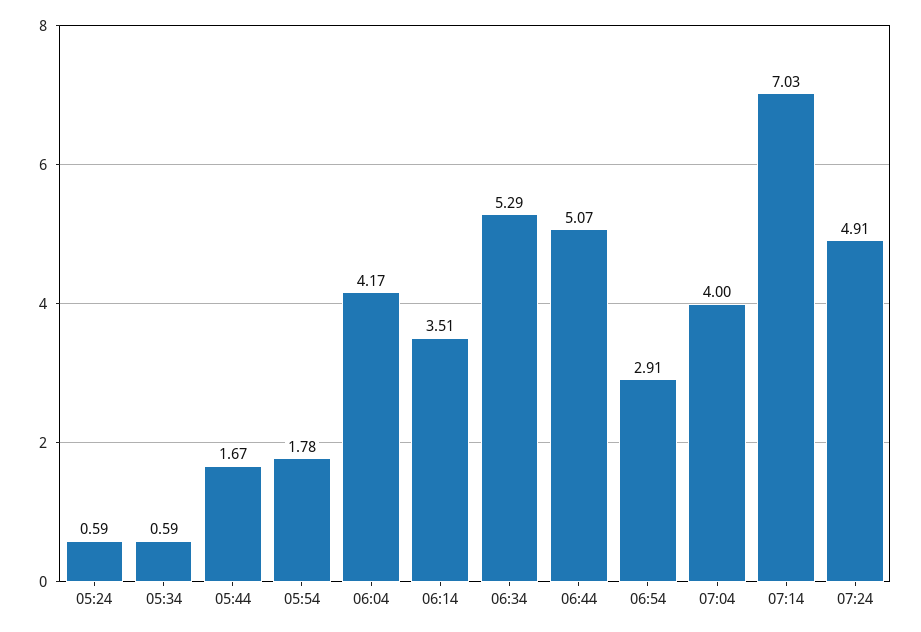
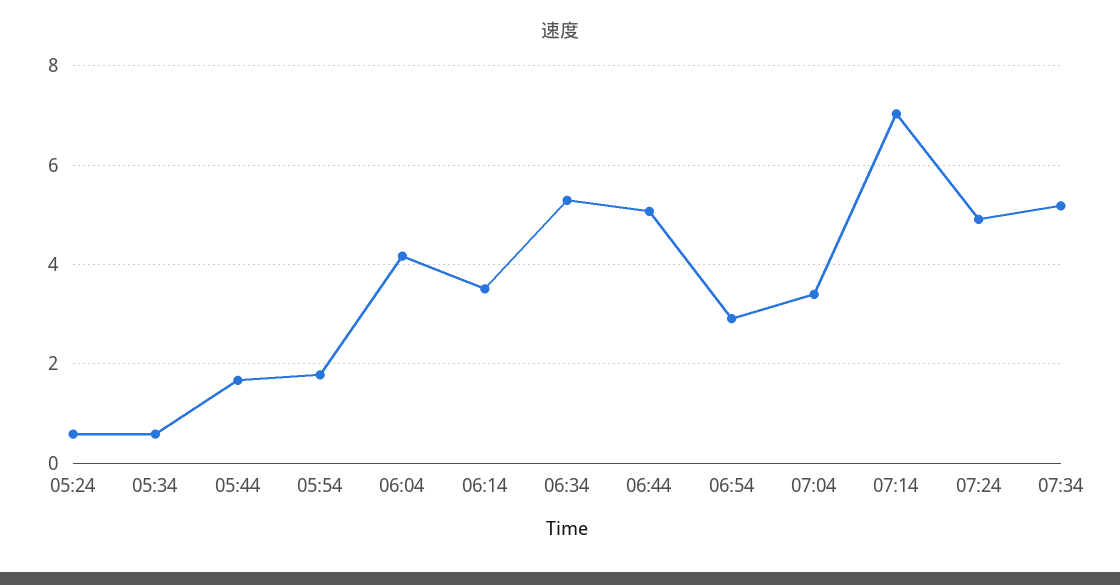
07:04: 4 -> 3.4
07:34: none -> 5.2

